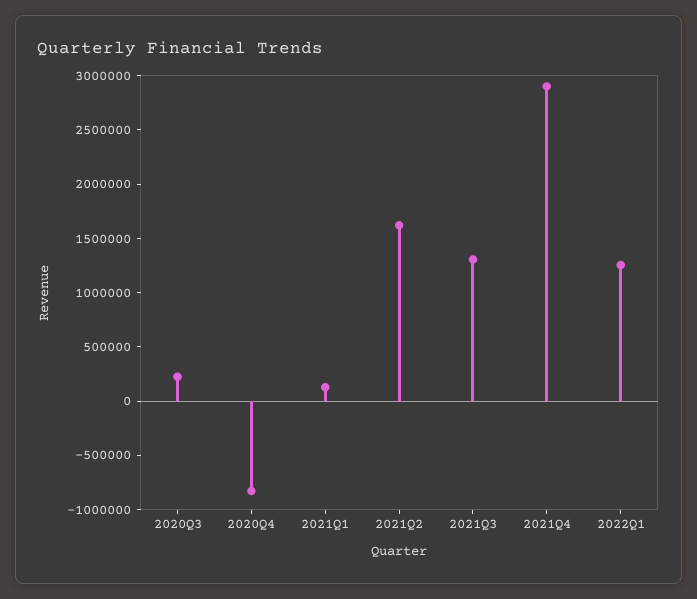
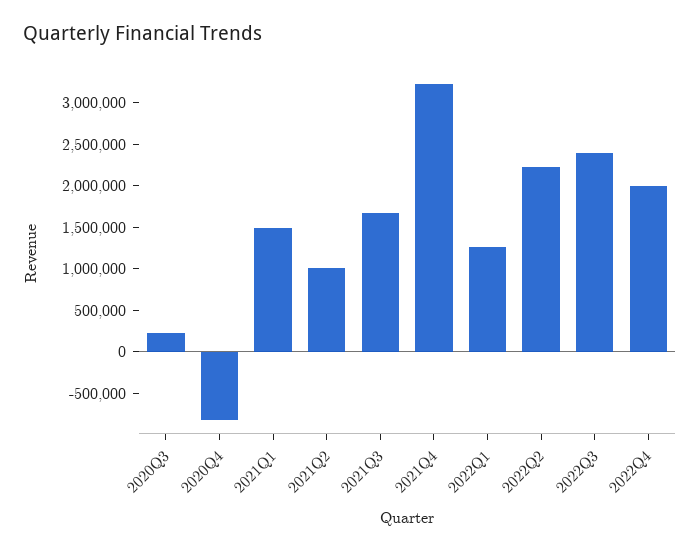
2021Q1: 100000 -> 1500000
2021Q2: 1600000 -> 1000000
2021Q3: 1300000 -> 1700000
2021Q4: 2900000 -> 3200000
2022Q2: none -> 2200000
2022Q3: none -> 2400000
2022Q4: none -> 2000000

